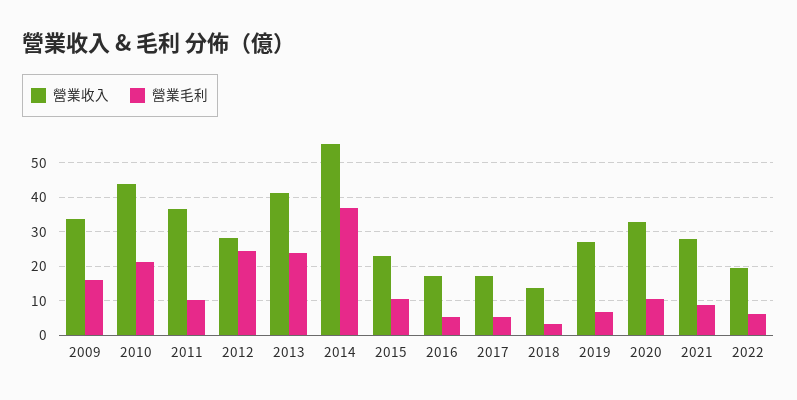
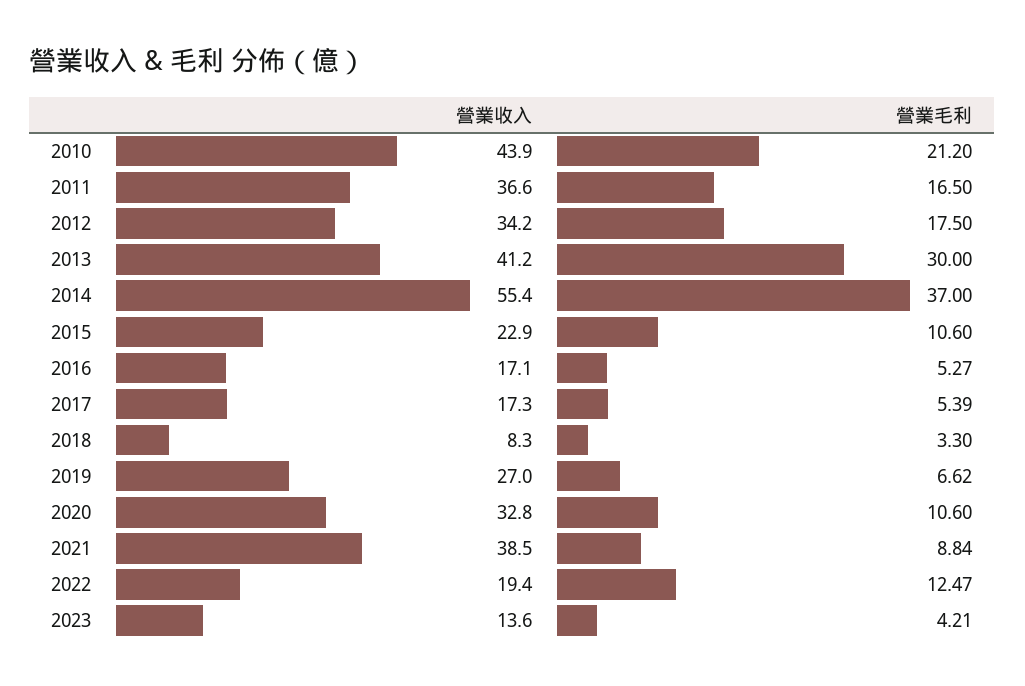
營業收入, 2009: 34 -> none
營業毛利, 2009: 16 -> none
營業毛利, 2011: 10 -> 16.5
營業收入, 2012: 28 -> 34.2
營業毛利, 2012: 24 -> 17.5
營業毛利, 2013: 24 -> 30
營業收入, 2018: 14 -> 8.3
營業收入, 2021: 28 -> 38.5
營業毛利, 2022: 6 -> 12.47
營業收入, 2023: none -> 13.6
營業毛利, 2023: none -> 4.21

